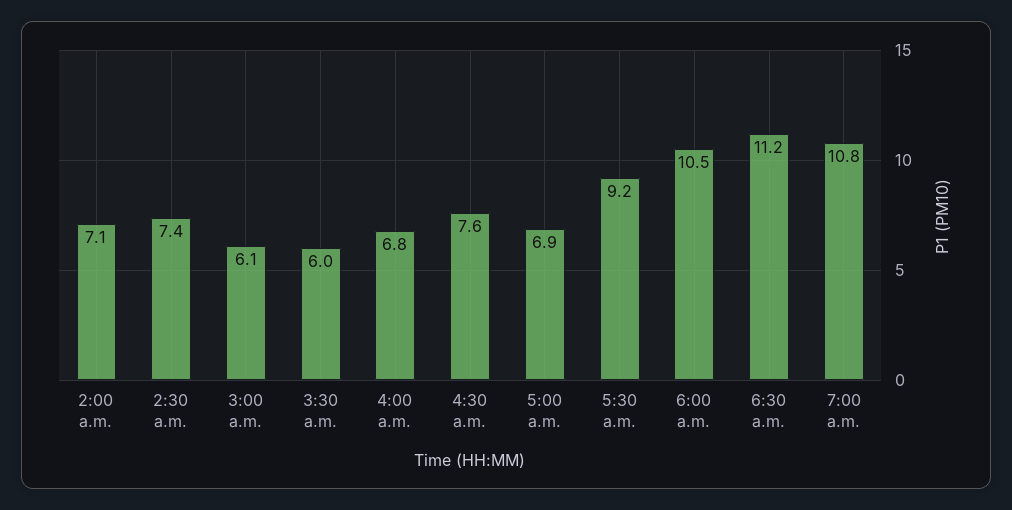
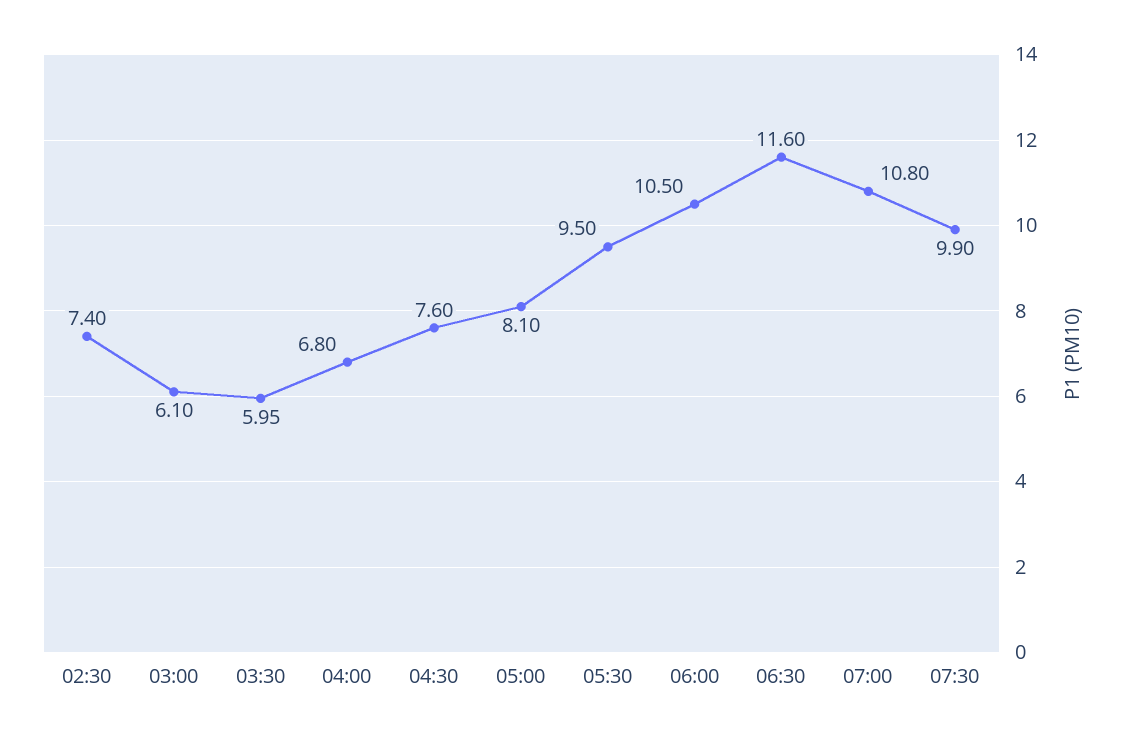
2:00 a.m.: 7.1 -> none
5:00 a.m.: 6.9 -> 8.1
5:30 a.m.: 9.2 -> 9.5
6:30 a.m.: 11.2 -> 11.6
07:30: none -> 9.9

